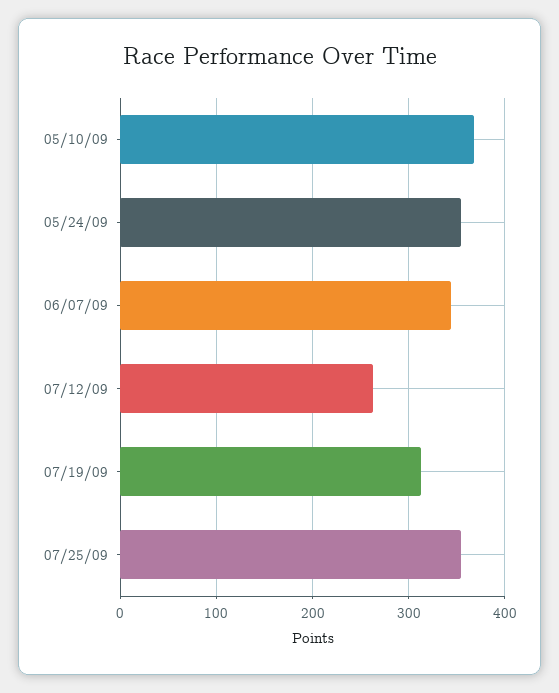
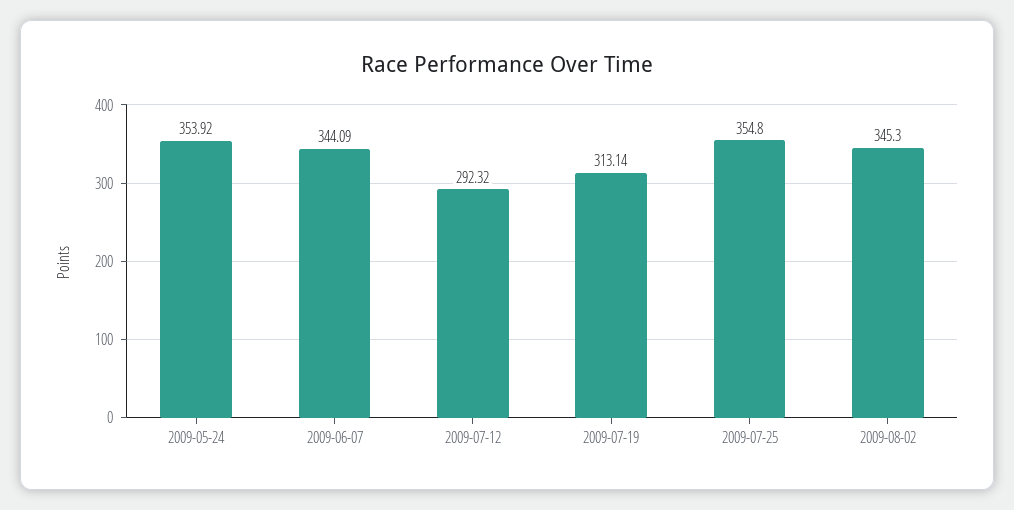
05/10/09: 370 -> none
07/12/09: 260 -> 292.32
2009-08-02: none -> 345.3

